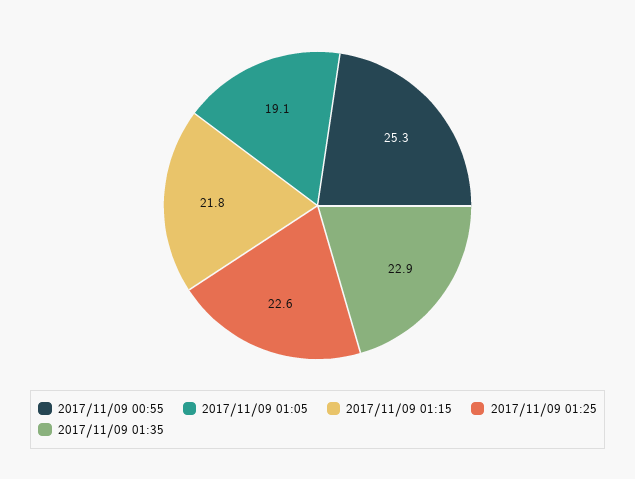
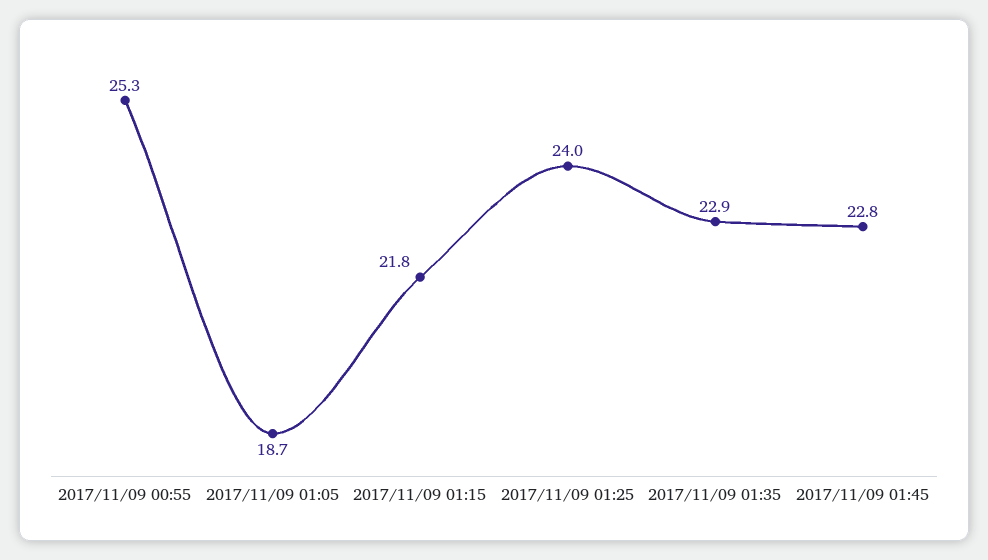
2017/11/09 01:05: 19.1 -> 18.7
2017/11/09 01:25: 22.6 -> 24
2017/11/09 01:45: none -> 22.8

